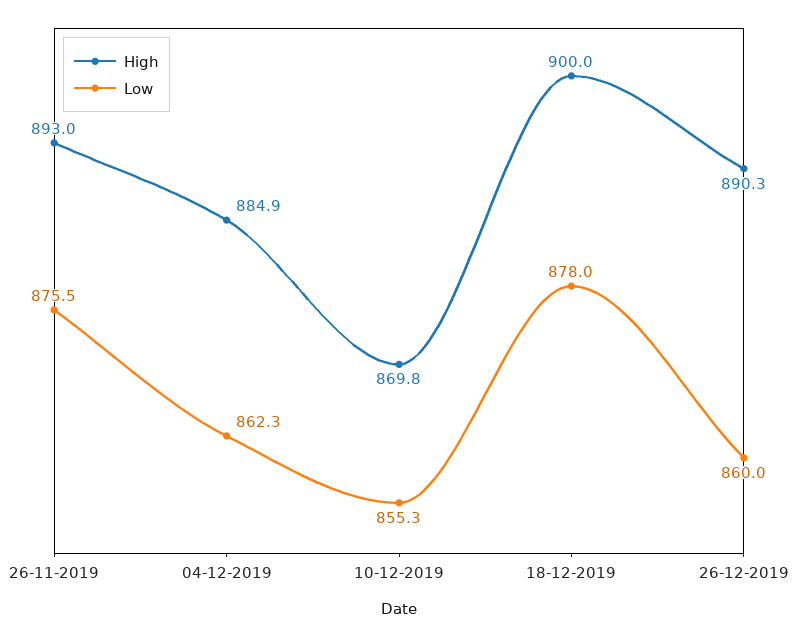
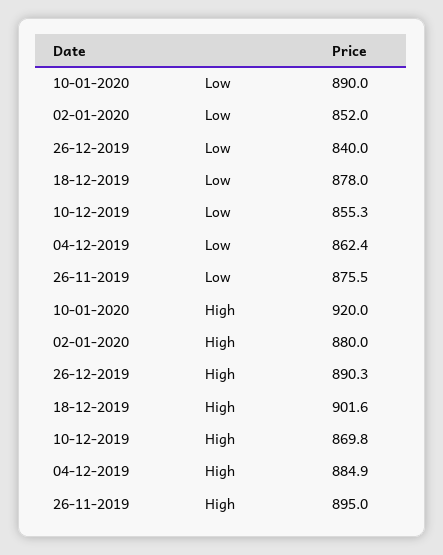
High, 26-11-2019: 893 -> 895
Low, 04-12-2019: 862.3 -> 862.4
High, 18-12-2019: 900 -> 901.6
Low, 26-12-2019: 860 -> 840
Low, 10-01-2020: none -> 890
Low, 02-01-2020: none -> 852
High, 10-01-2020: none -> 920
High, 02-01-2020: none -> 880

